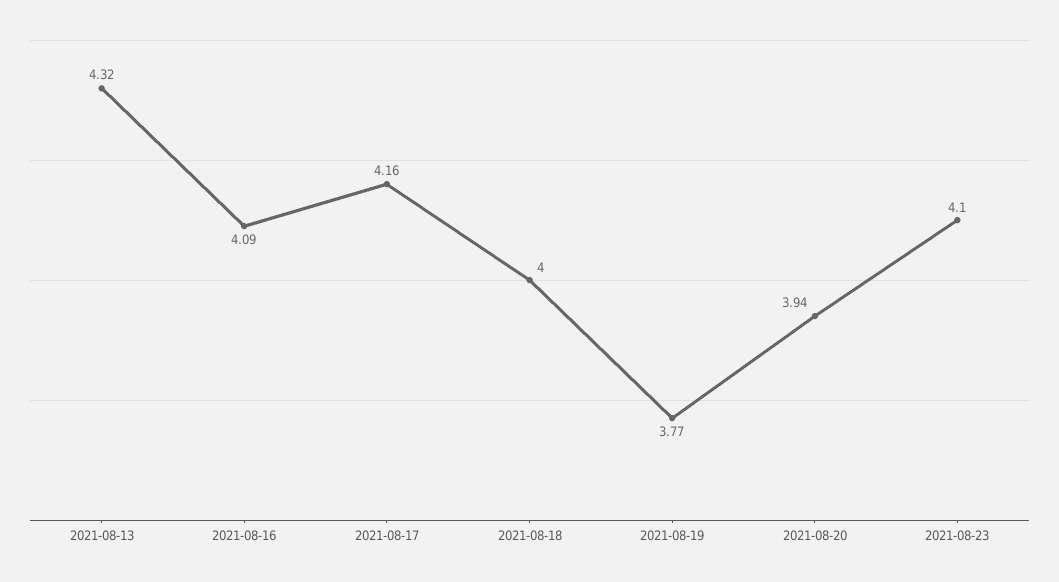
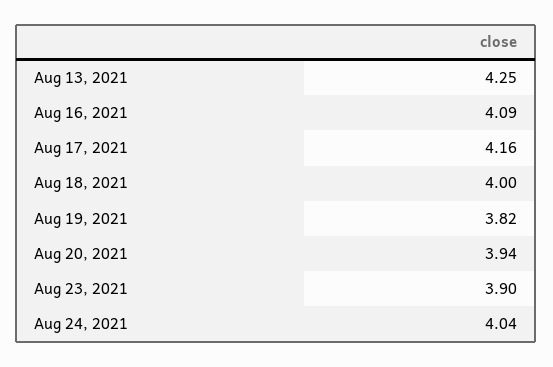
2021-08-13: 4.32 -> 4.25
2021-08-19: 3.77 -> 3.82
2021-08-23: 4.1 -> 3.9
Aug 24, 2021: none -> 4.04

